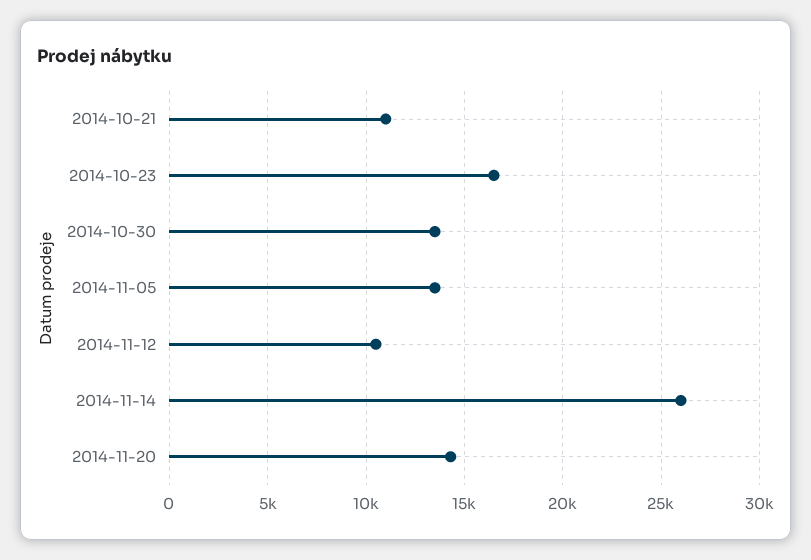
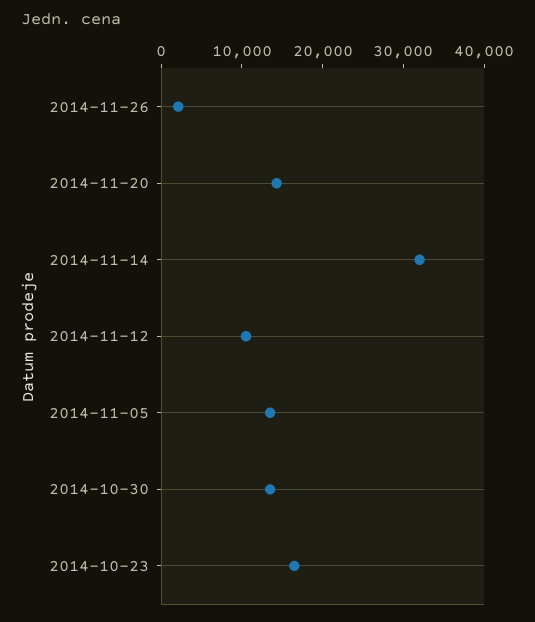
2014-10-21: 11000 -> none
2014-11-14: 26000 -> 32000
2014-11-26: none -> 2000

